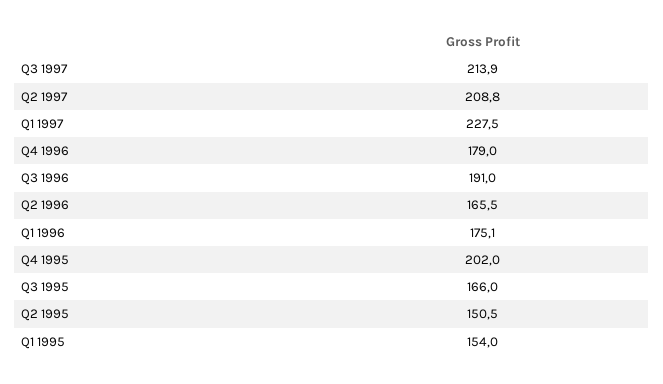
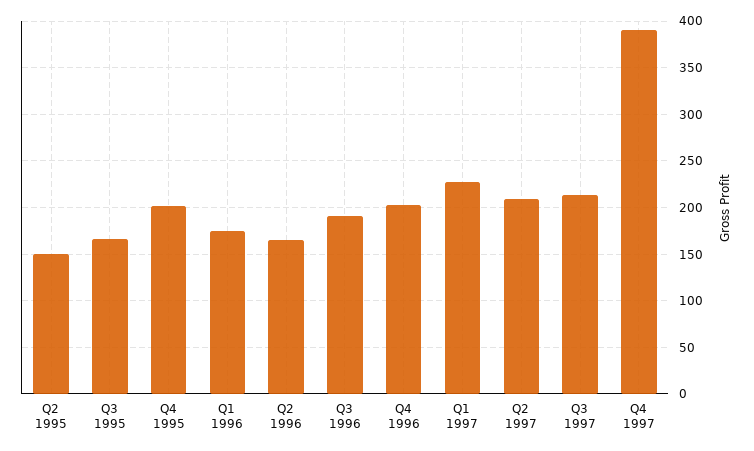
Q4 1996: 179 -> 200
Q1 1995: 154 -> none
Q4 1997: none -> 390

